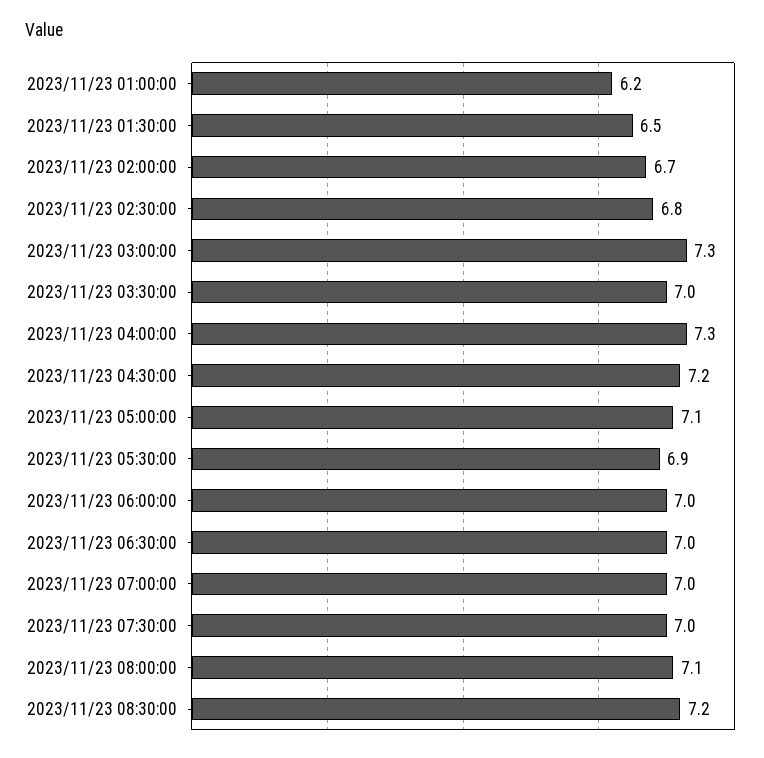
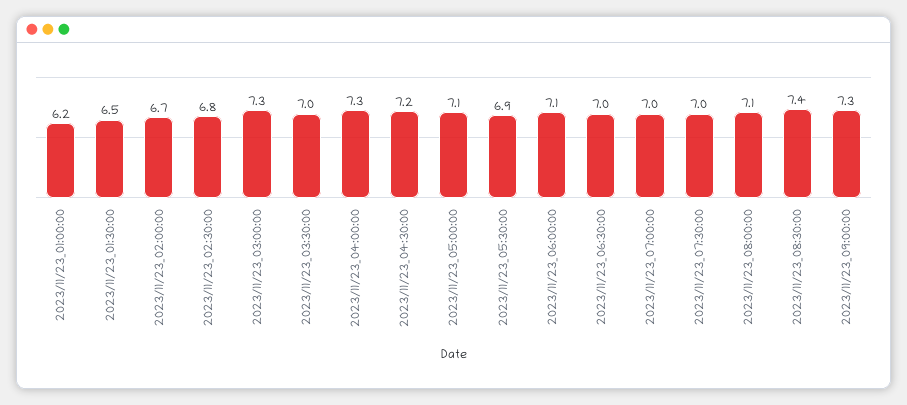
2023/11/23 06:00:00: 7 -> 7.1
2023/11/23 08:30:00: 7.2 -> 7.4
2023/11/23_09:00:00: none -> 7.3

